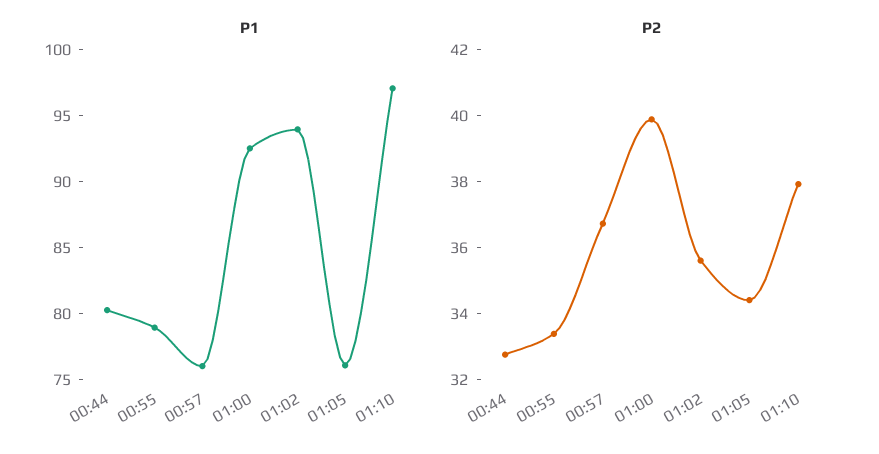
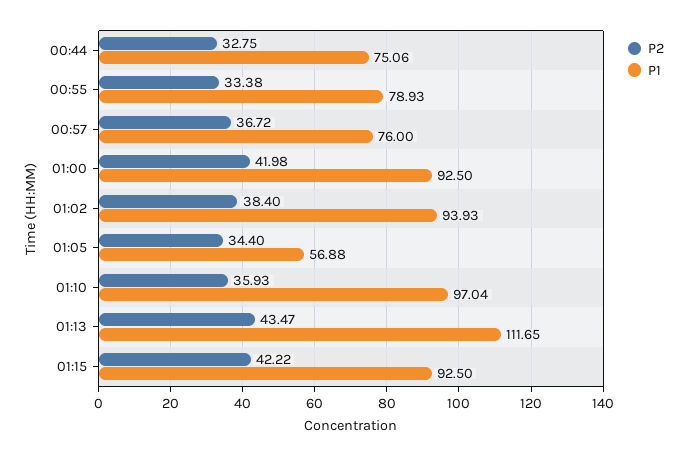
P1, 00:44: 80 -> 75.06
P1, 01:05: 76 -> 56.88
P2, 01:00: 40 -> 41.98
P2, 01:02: 35.5 -> 38.4
P2, 01:10: 38 -> 35.93
P2, 01:13: none -> 43.47
P1, 01:13: none -> 111.65
P2, 01:15: none -> 42.22
P1, 01:15: none -> 92.5

